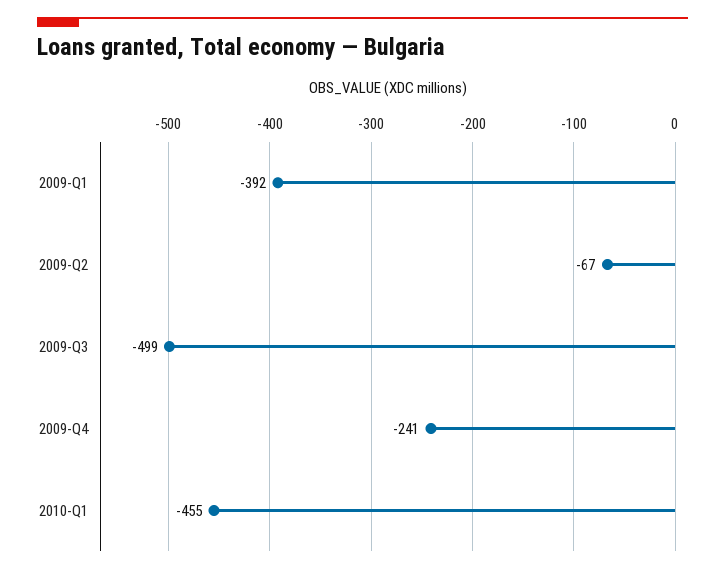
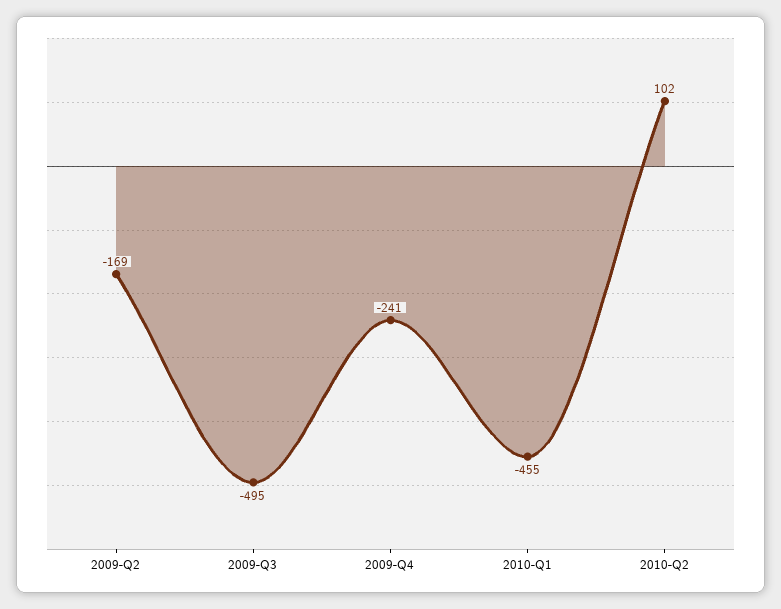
2009-Q1: -392 -> none
2009-Q2: -67 -> -169
2009-Q3: -499 -> -495
2010-Q2: none -> 102

